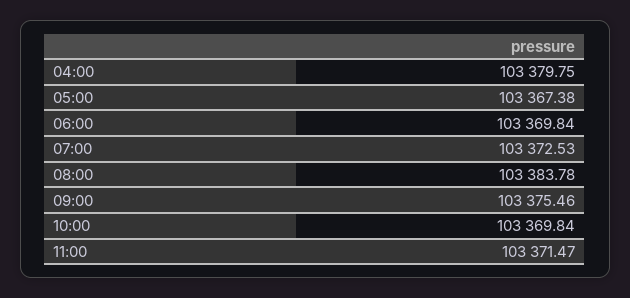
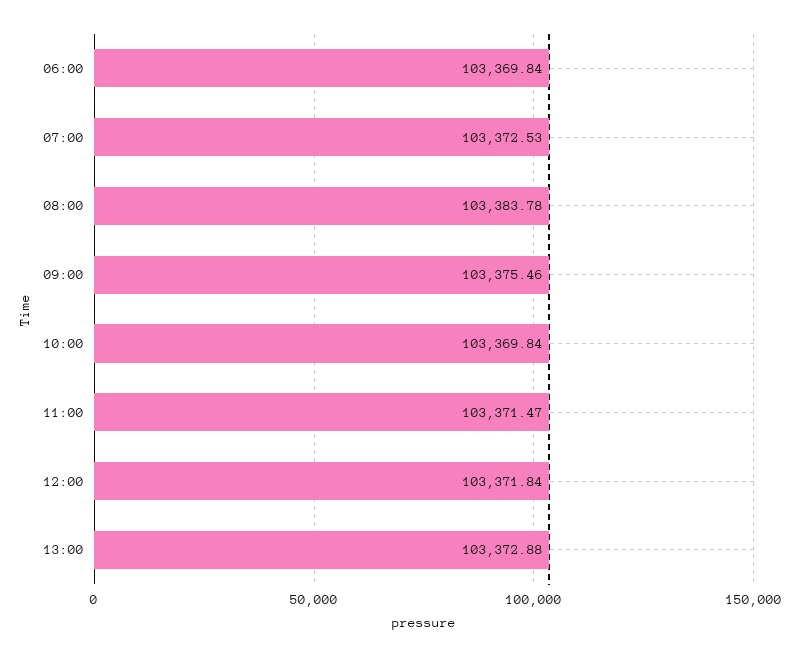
04:00: 103379.75 -> none
05:00: 103367.38 -> none
12:00: none -> 103371.84
13:00: none -> 103372.88

